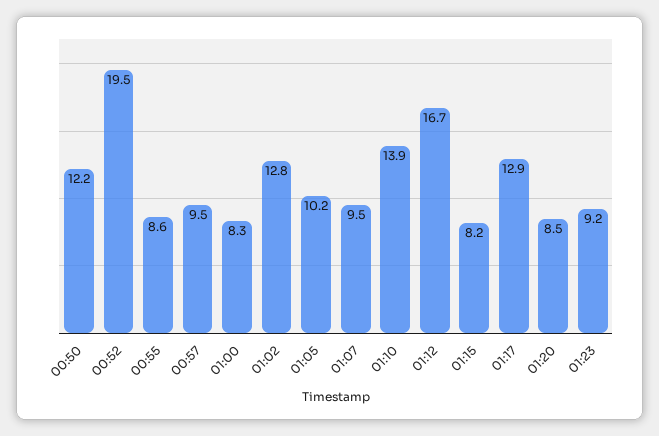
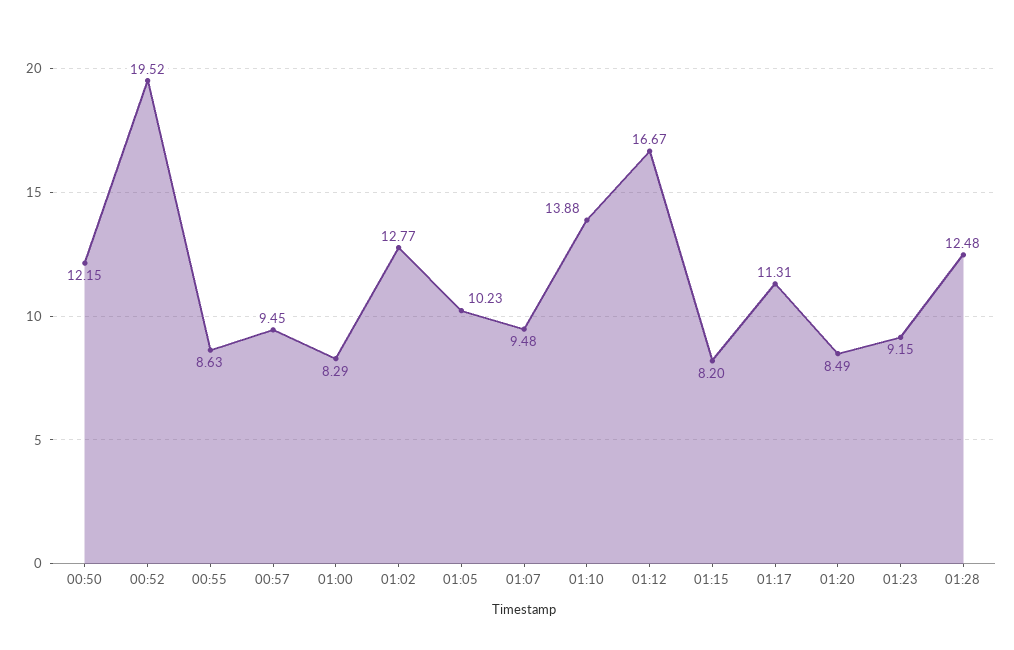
01:17: 12.9 -> 11.31
01:28: none -> 12.48

